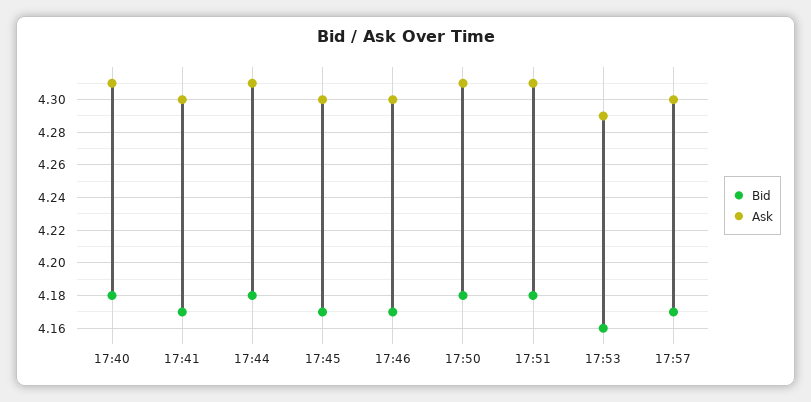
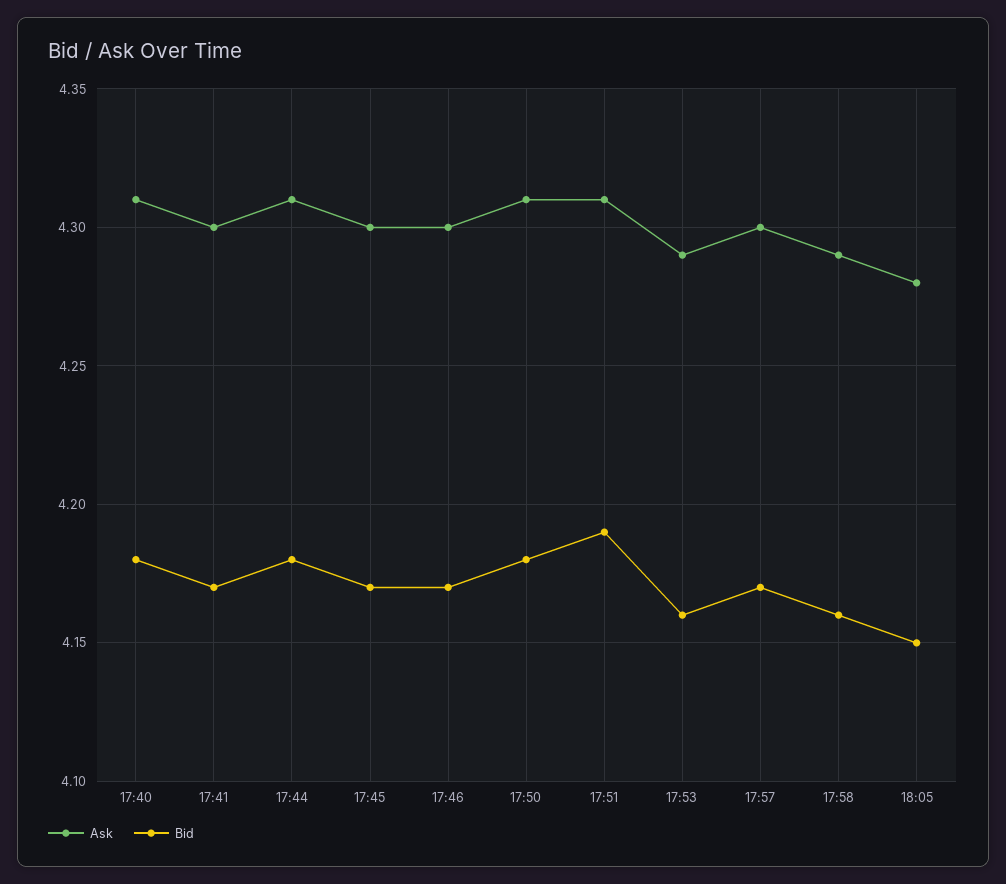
Bid, 17:51: 4.18 -> 4.19
Ask, 17:58: none -> 4.29
Bid, 17:58: none -> 4.16
Ask, 18:05: none -> 4.28
Bid, 18:05: none -> 4.15

